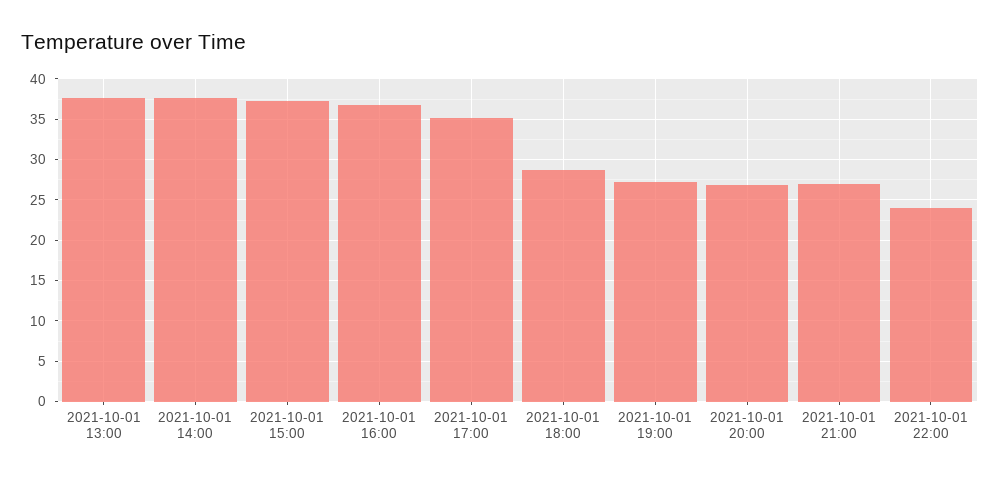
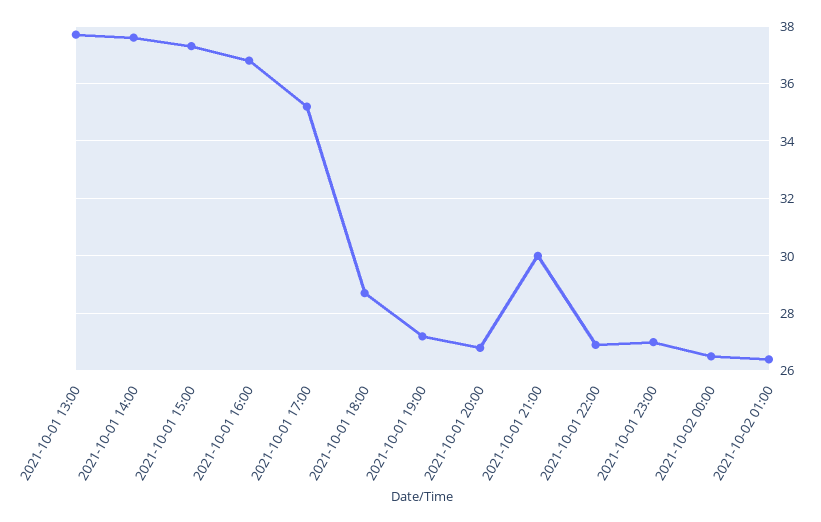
2021-10-01 21:00: 27 -> 30
2021-10-01 22:00: 24 -> 27
2021-10-01 23:00: none -> 27
2021-10-02 00:00: none -> 26.5
2021-10-02 01:00: none -> 26.5

